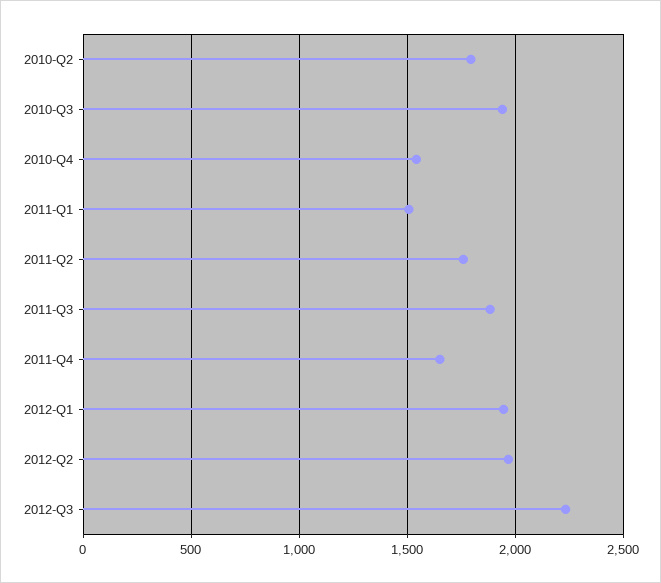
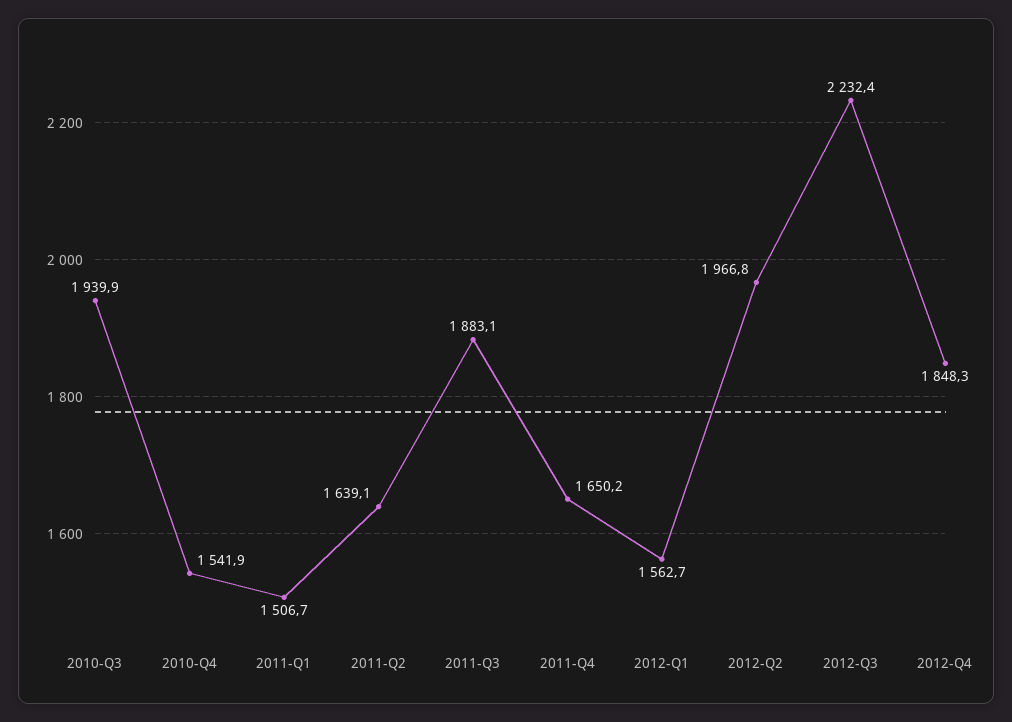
2010-Q2: 1800 -> none
2011-Q2: 1750 -> 1639.1
2012-Q1: 1950 -> 1562.7
2012-Q4: none -> 1848.3

